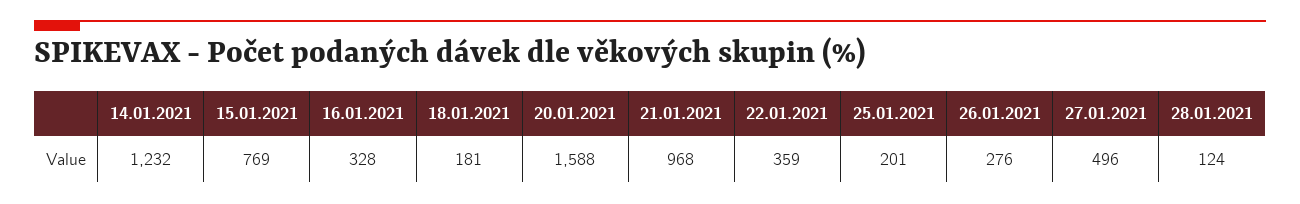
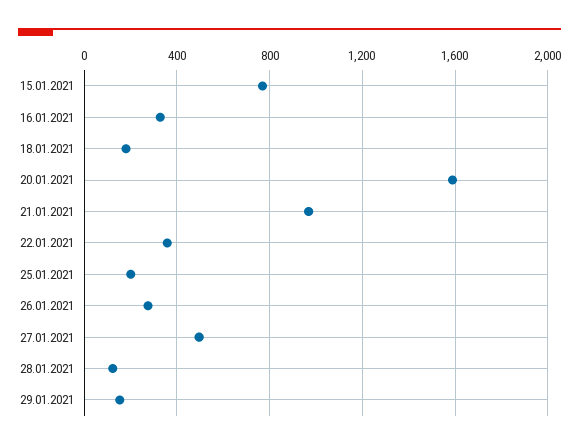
14.01.2021: 1232 -> none
29.01.2021: none -> 150

